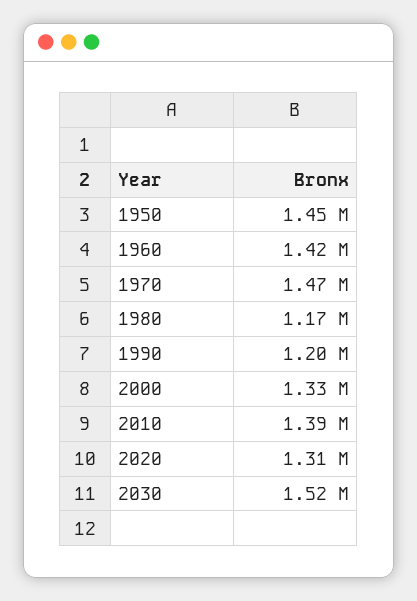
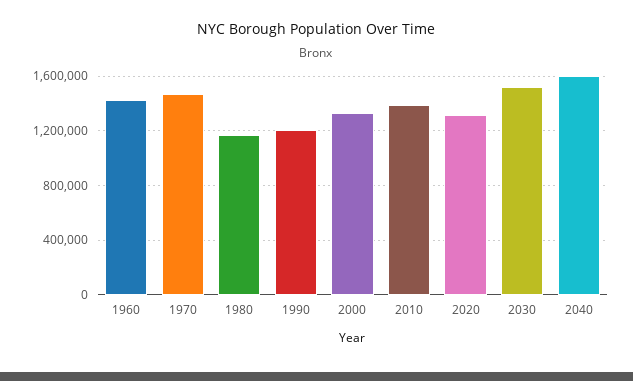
1950: 1450000 -> none
2040: none -> 1600000

